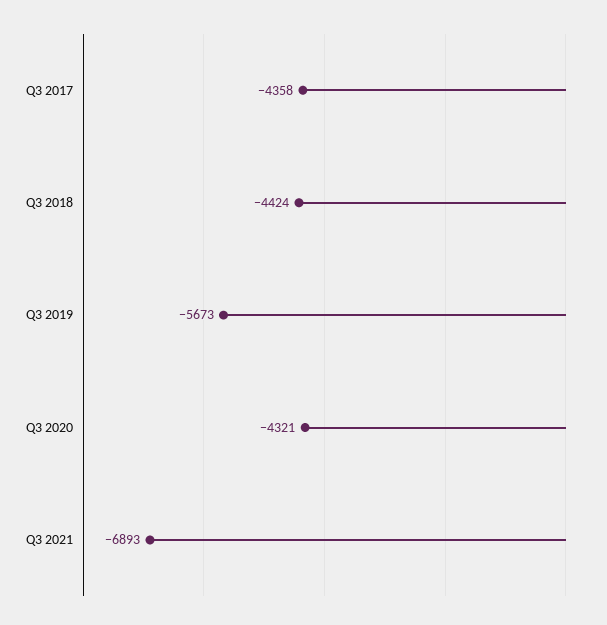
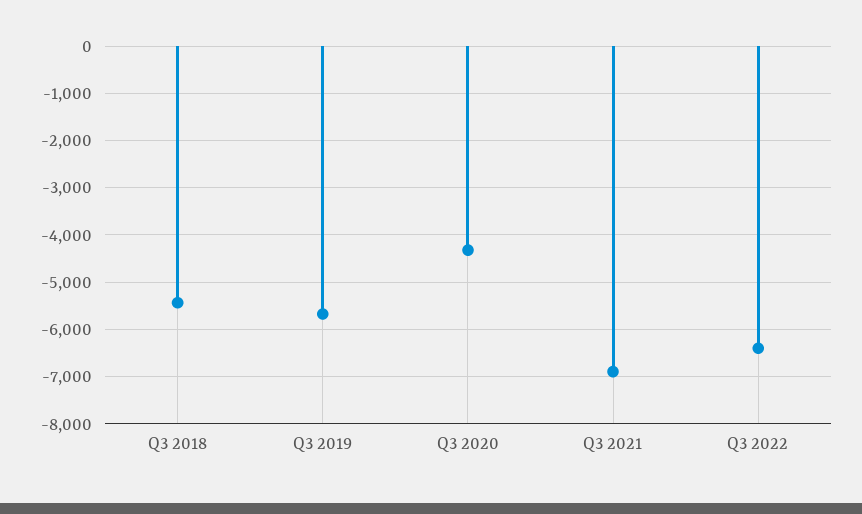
Q3 2017: -4358 -> none
Q3 2018: -4424 -> -5400
Q3 2022: none -> -6400

